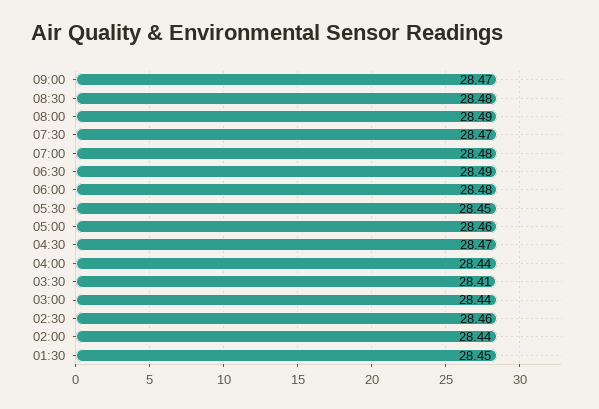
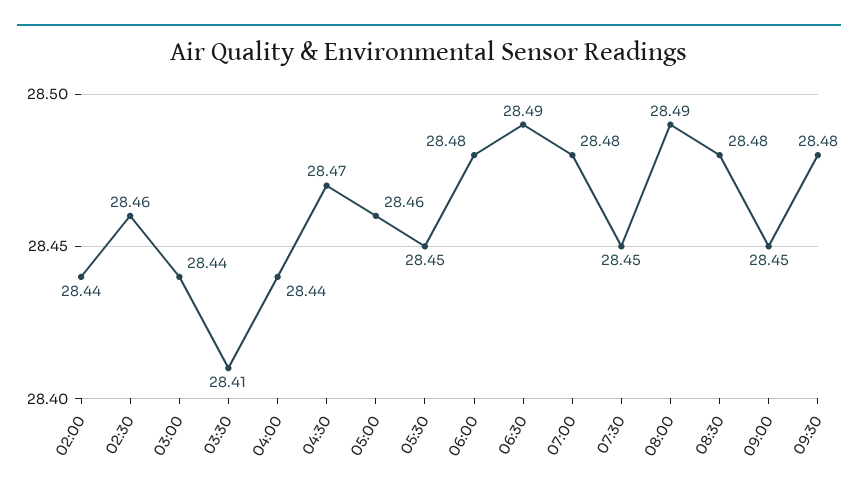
09:00: 28.47 -> 28.45
07:30: 28.47 -> 28.45
01:30: 28.45 -> none
09:30: none -> 28.48

